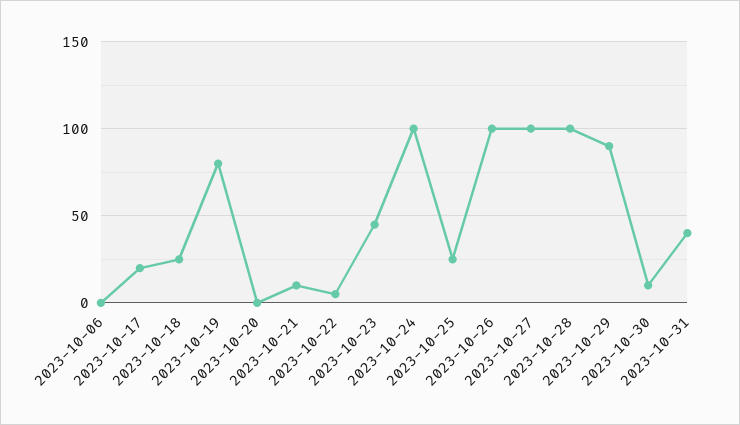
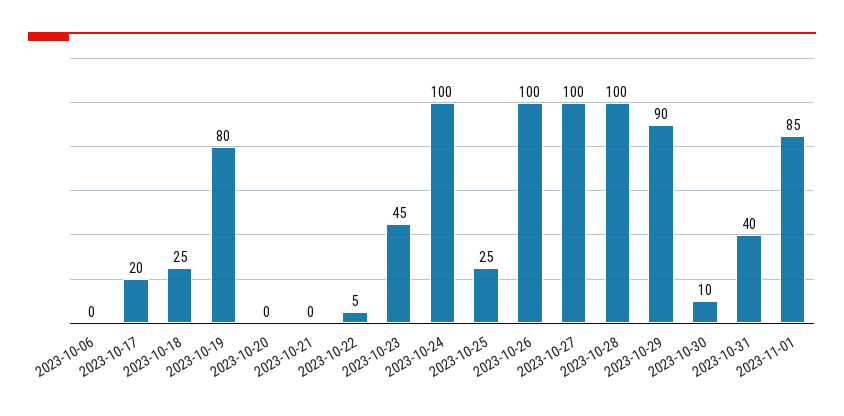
2023-10-21: 10 -> 0
2023-11-01: none -> 85

